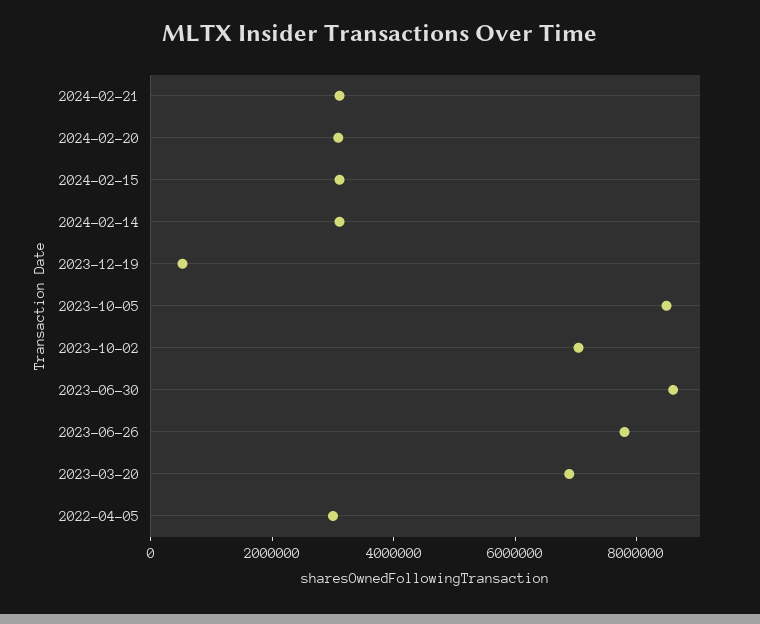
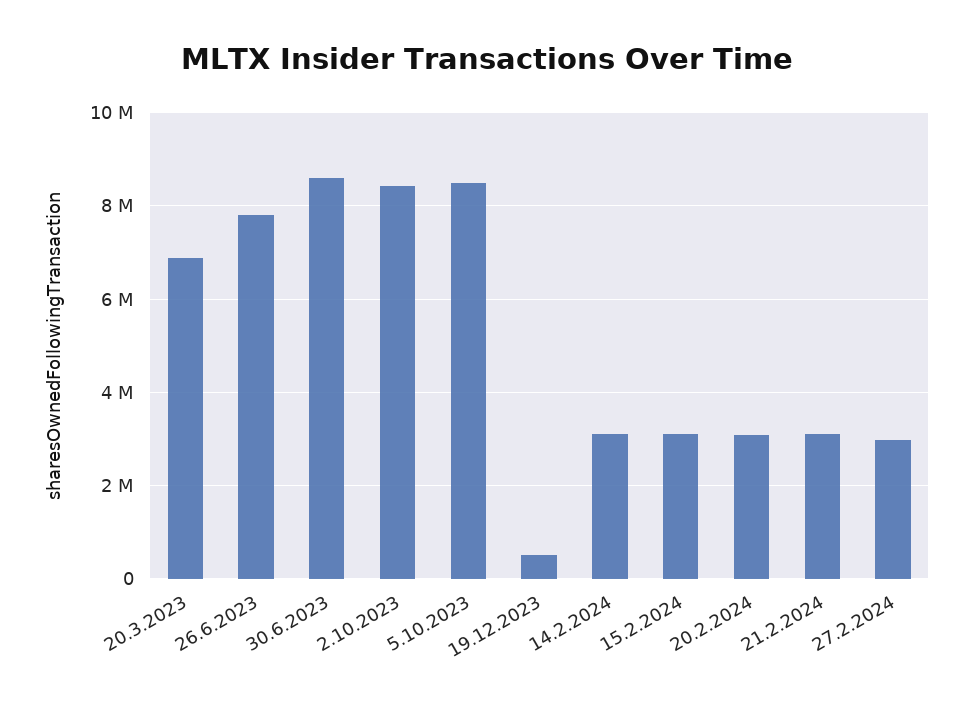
2023-10-02: 7000000 -> 8400000
2022-04-05: 3000000 -> none
27.2.2024: none -> 3000000

